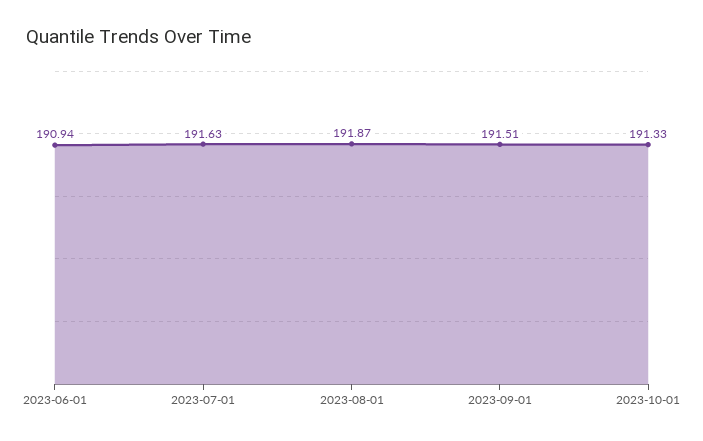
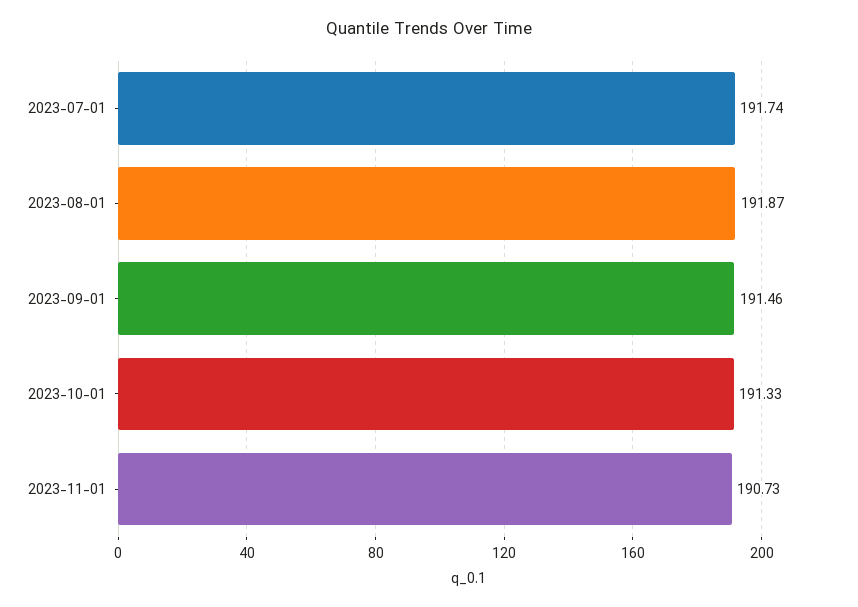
2023-06-01: 190.94 -> none
2023-07-01: 191.63 -> 191.74
2023-09-01: 191.51 -> 191.46
2023-11-01: none -> 190.73

